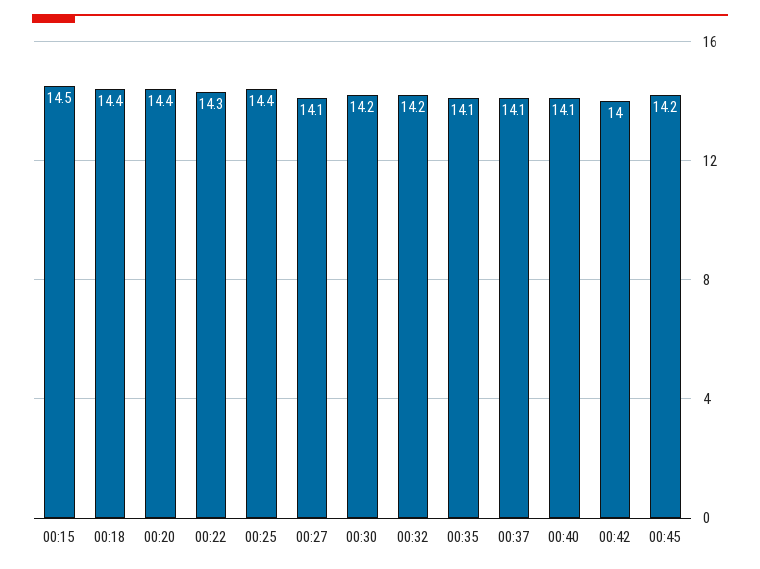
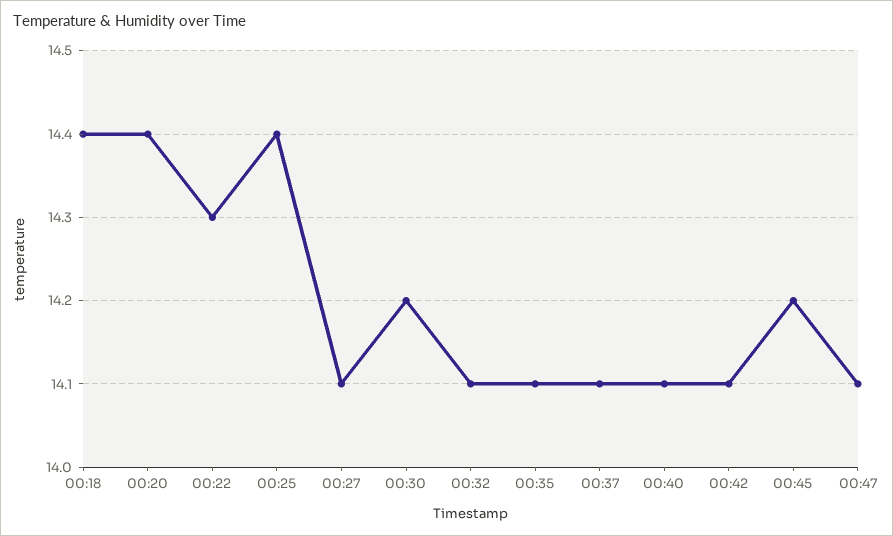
00:15: 14.5 -> none
00:32: 14.2 -> 14.1
00:42: 14 -> 14.1
00:47: none -> 14.1

